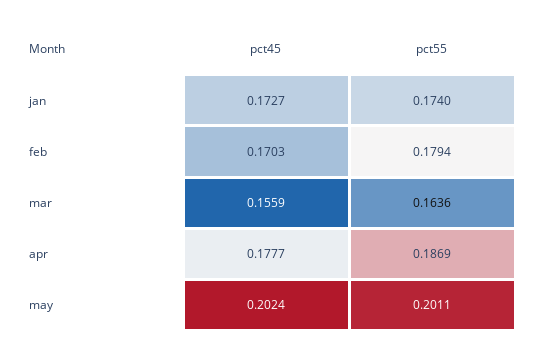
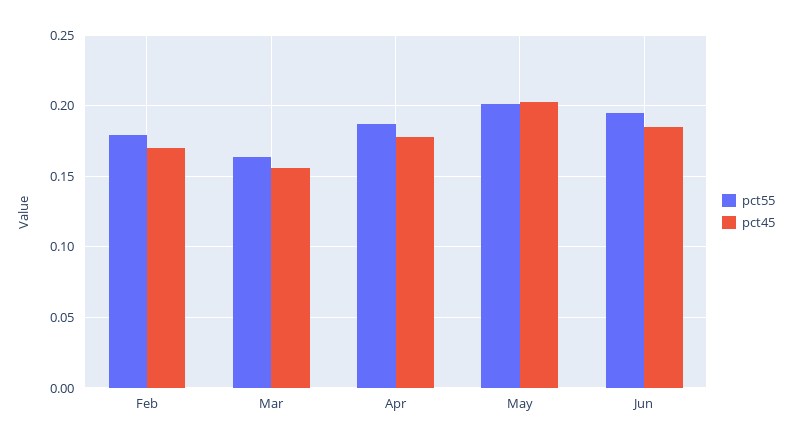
pct45, jan: 0.1727 -> none
pct55, jan: 0.174 -> none
pct55, Jun: none -> 0.195
pct45, Jun: none -> 0.185

